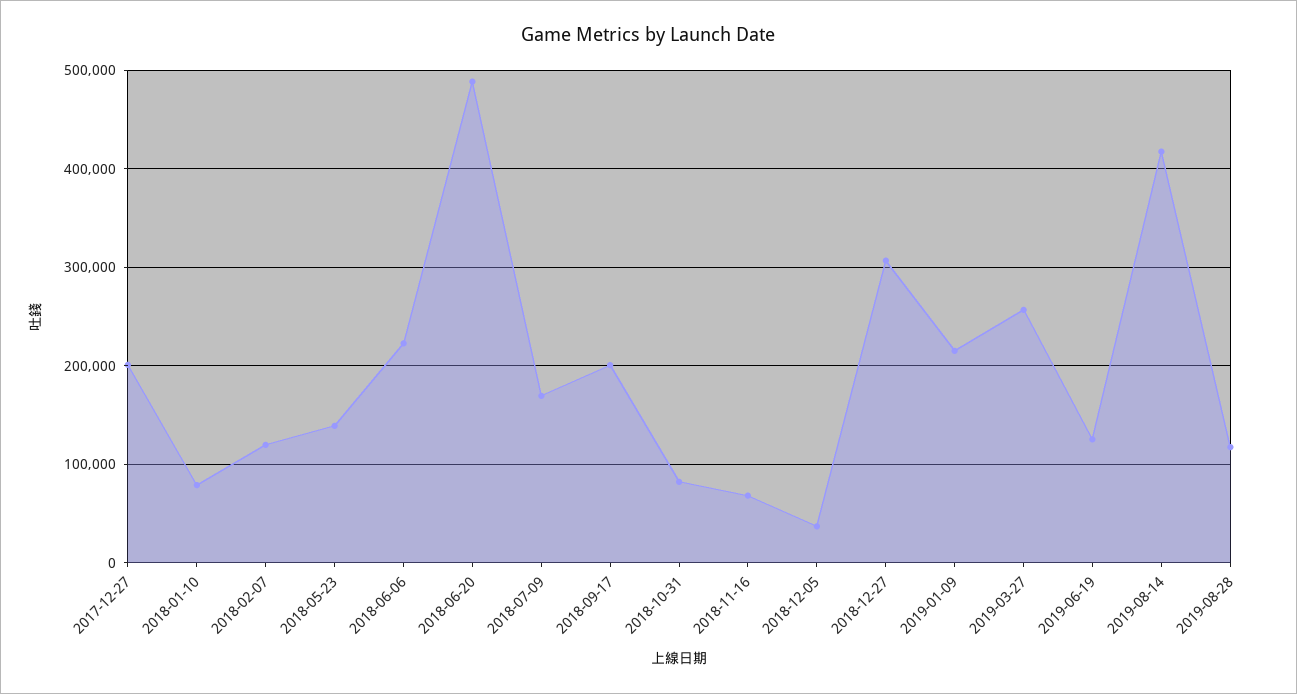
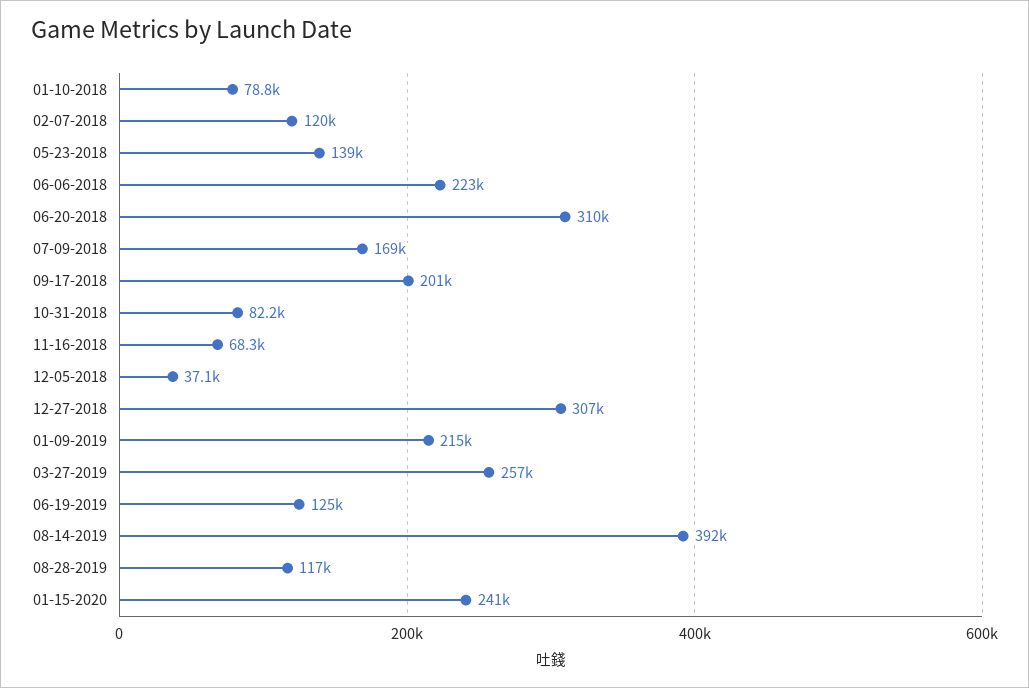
2017-12-27: 200000 -> none
2018-06-20: 490000 -> 310000
2019-08-14: 420000 -> 392000
01-15-2020: none -> 241000

